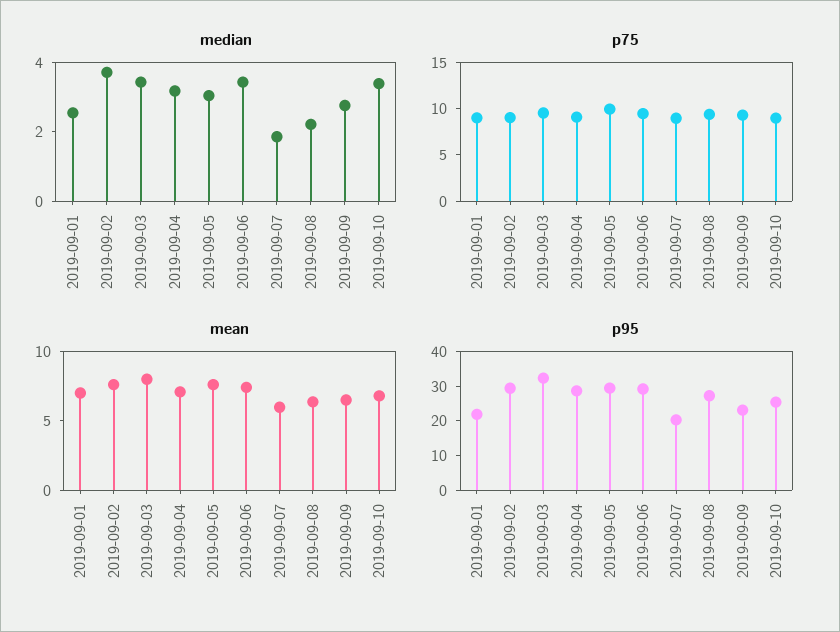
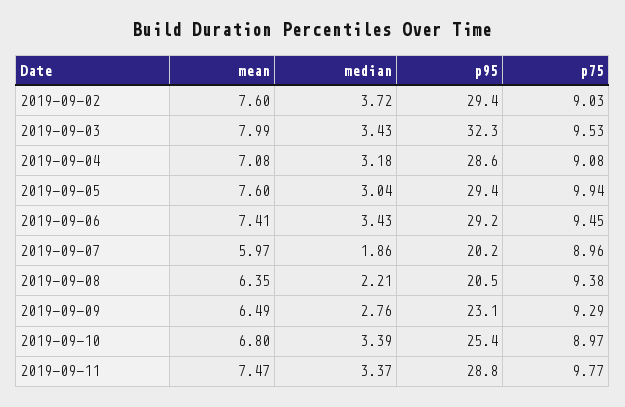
median, 2019-09-01: 2.5 -> none
p75, 2019-09-01: 9 -> none
mean, 2019-09-01: 7 -> none
p95, 2019-09-01: 22.5 -> none
p95, 2019-09-08: 27.5 -> 20.5
mean, 2019-09-11: none -> 7.47
median, 2019-09-11: none -> 3.37
p95, 2019-09-11: none -> 28.8
p75, 2019-09-11: none -> 9.77

